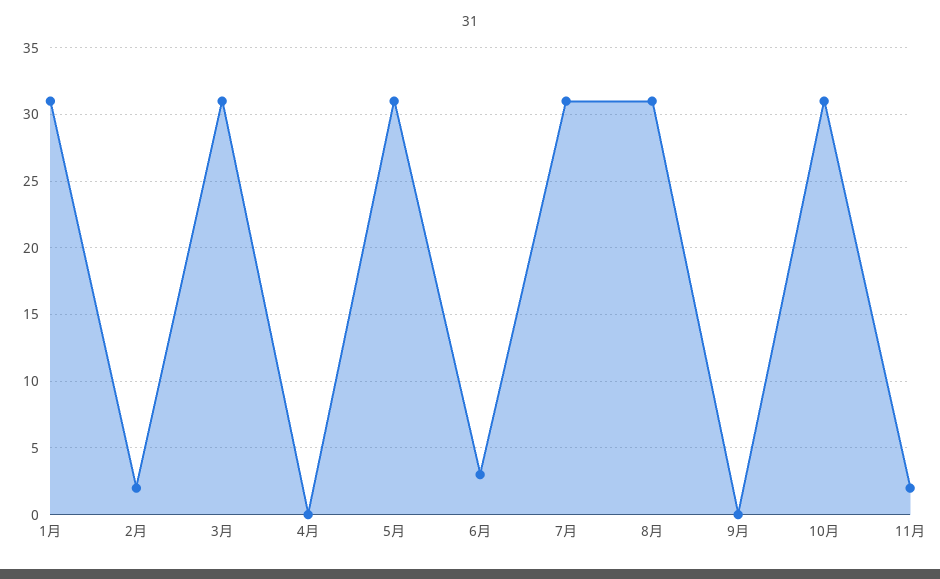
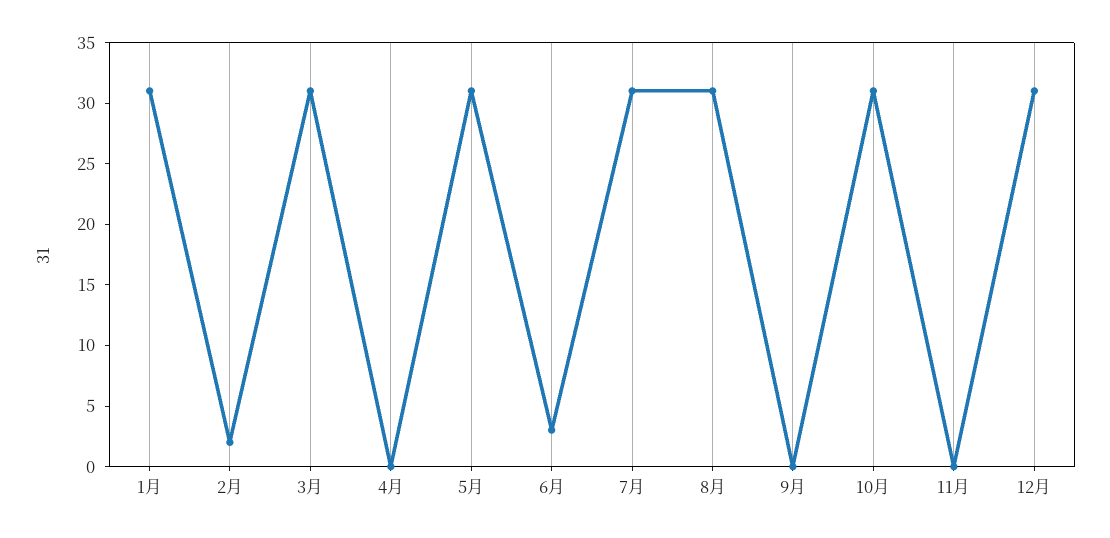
11月: 2 -> 0
12月: none -> 31

